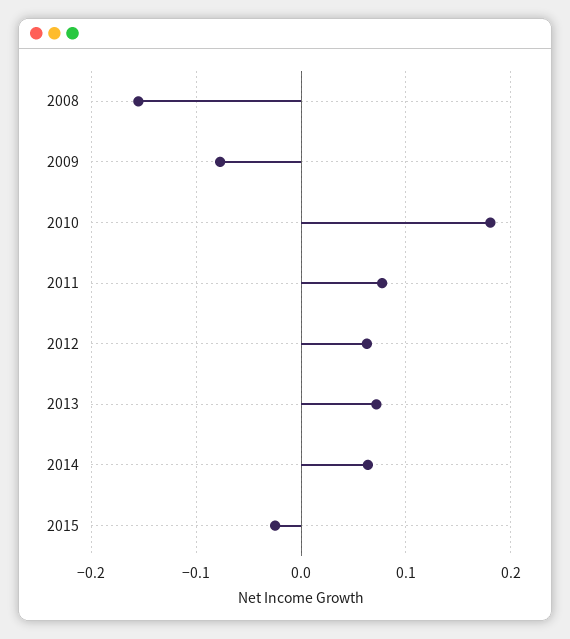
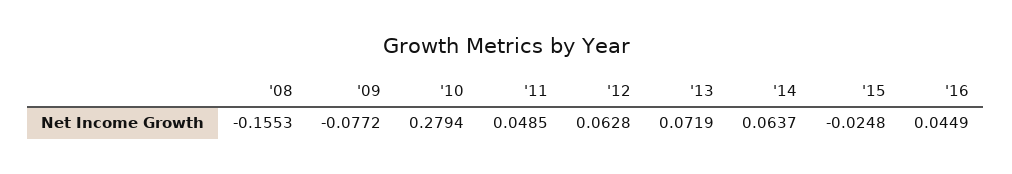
2010: 0.18 -> 0.2794
2011: 0.08 -> 0.0485
'16: none -> 0.0449

